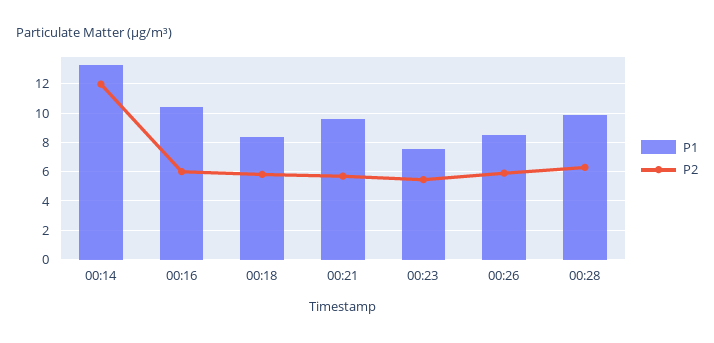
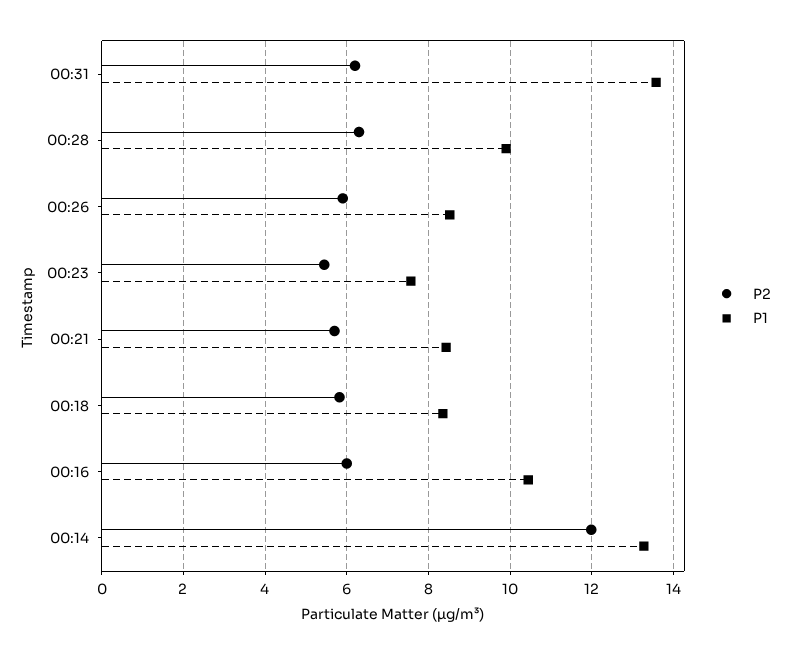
P1, 00:21: 9.5 -> 8.4
P2, 00:31: none -> 6.2
P1, 00:31: none -> 13.6

